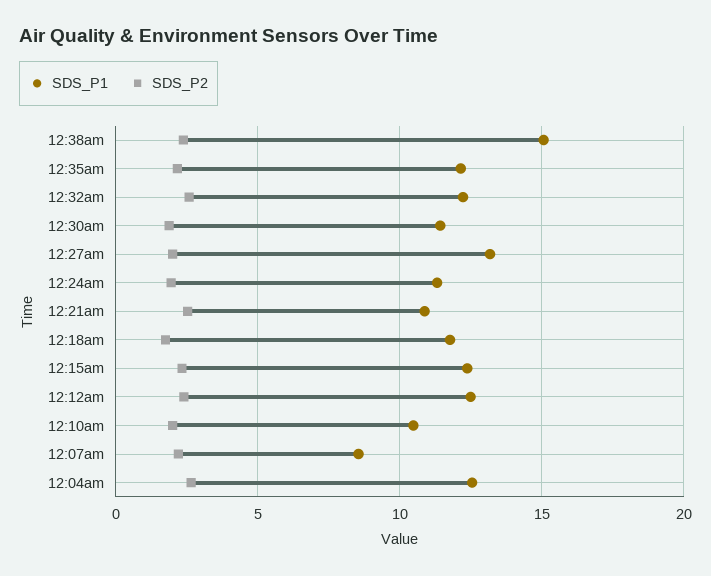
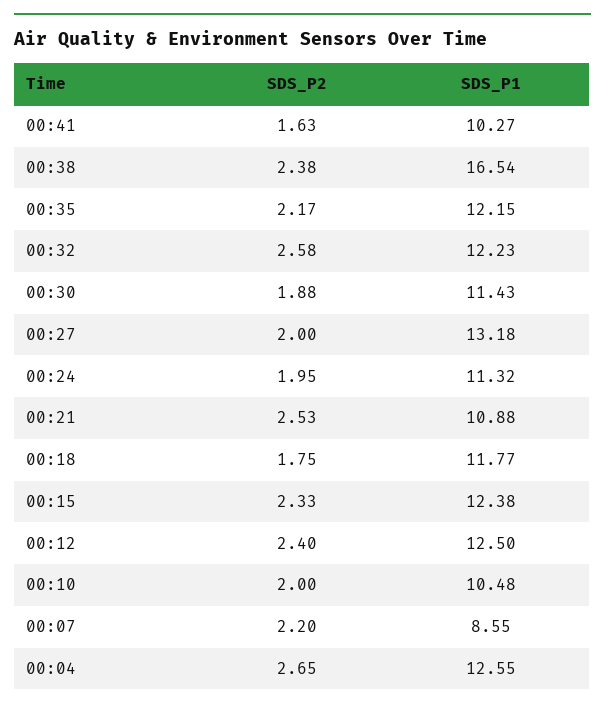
SDS_P1, 12:38am: 15 -> 16.54
SDS_P2, 00:41: none -> 1.63
SDS_P1, 00:41: none -> 10.27

